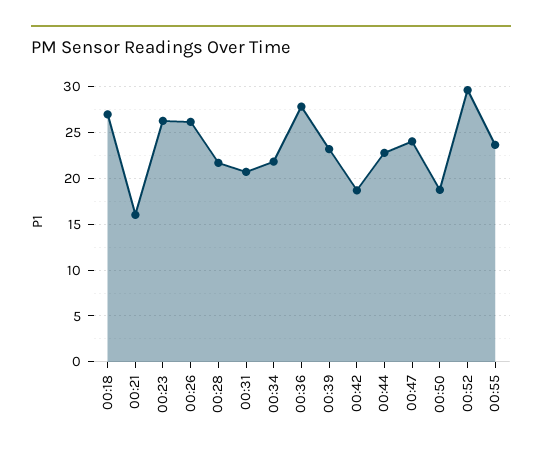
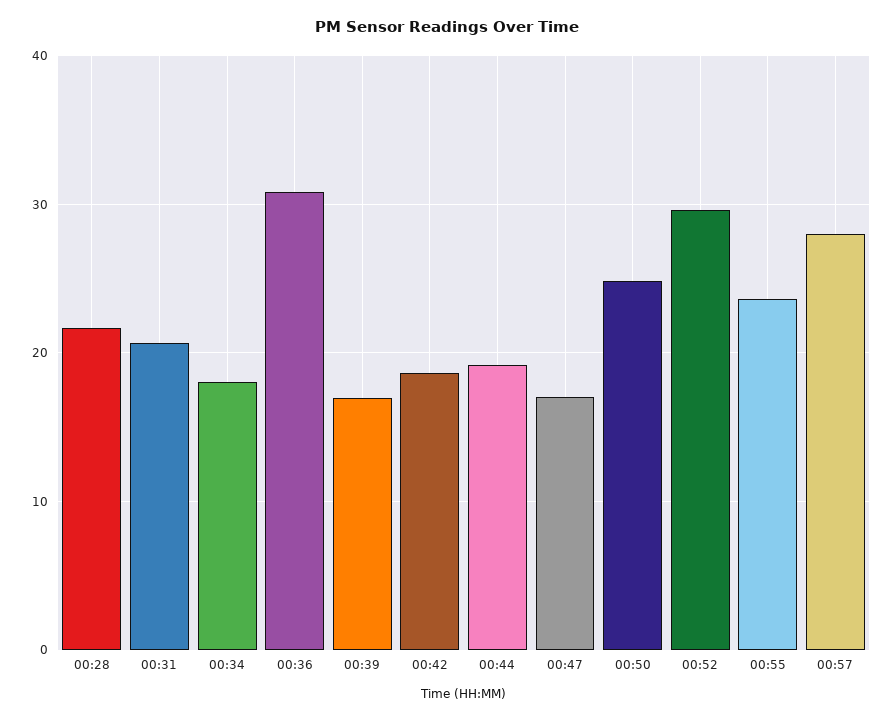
00:18: 27 -> none
00:21: 16 -> none
00:23: 26 -> none
00:26: 26 -> none
00:34: 22 -> 18
00:36: 28 -> 31
00:39: 23 -> 17
00:44: 23 -> 19
00:47: 24 -> 17
00:50: 19 -> 25
00:57: none -> 28

